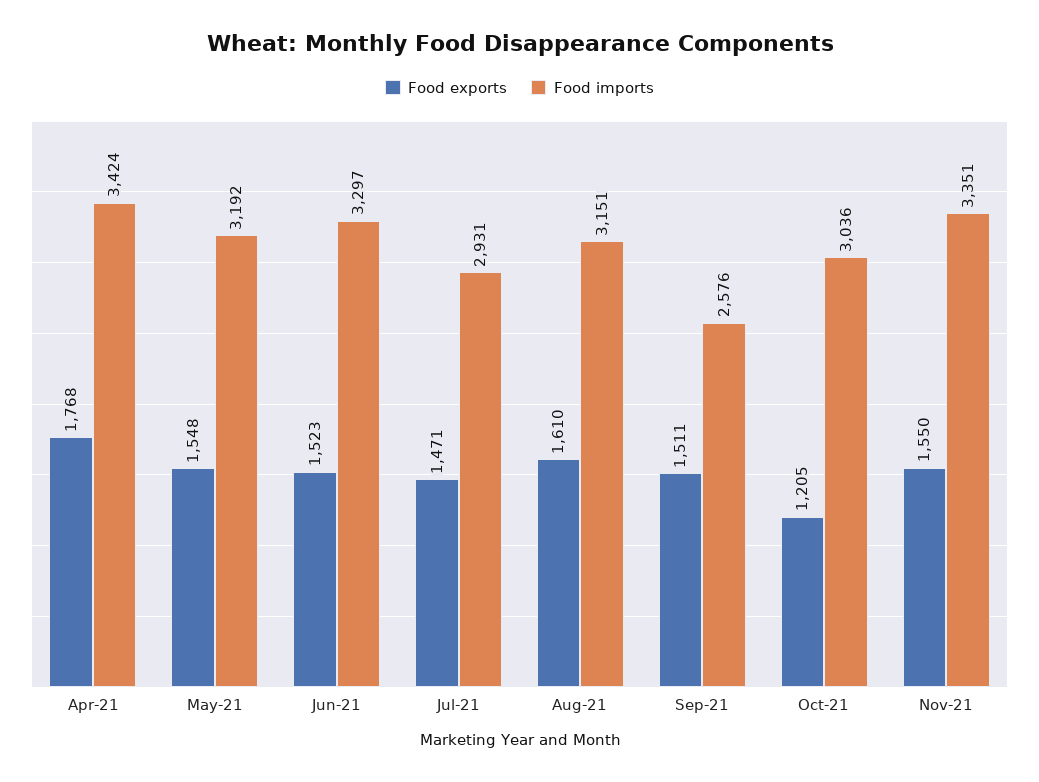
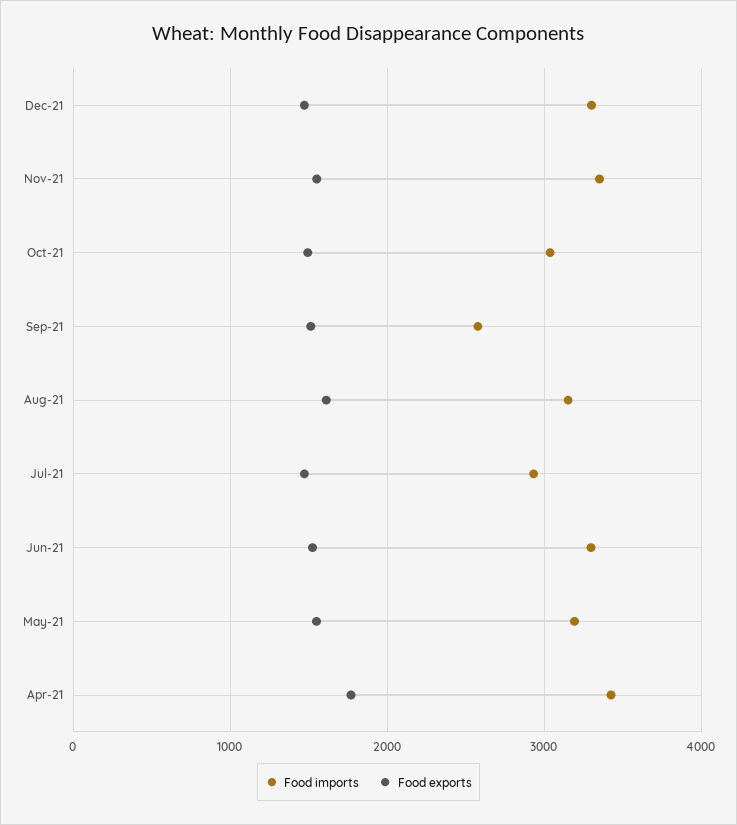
Food exports, Oct-21: 1205 -> 1500
Food imports, Dec-21: none -> 3300
Food exports, Dec-21: none -> 1500

